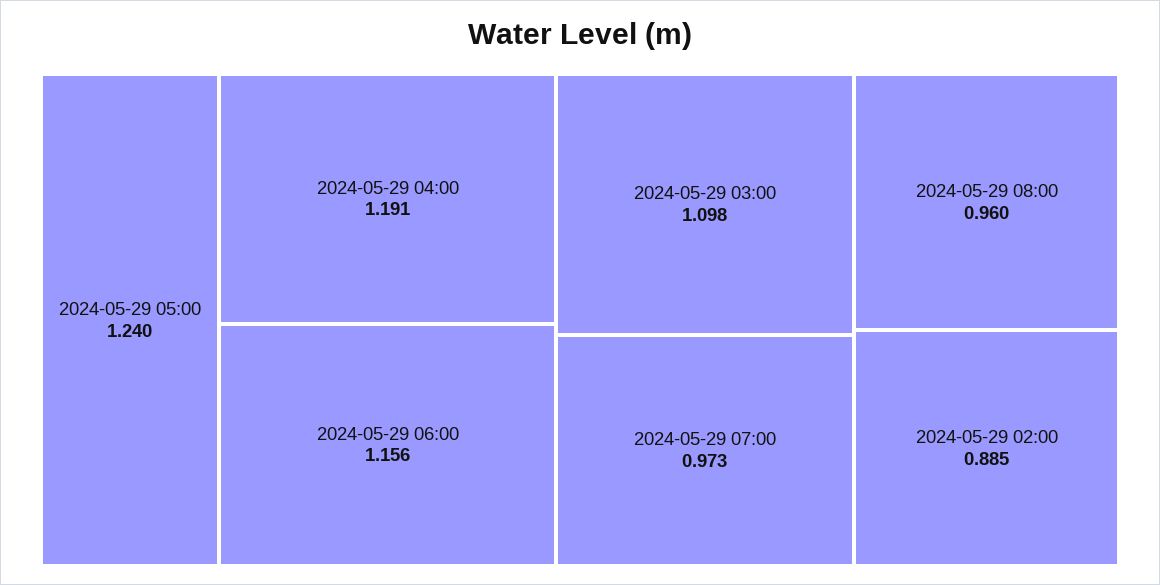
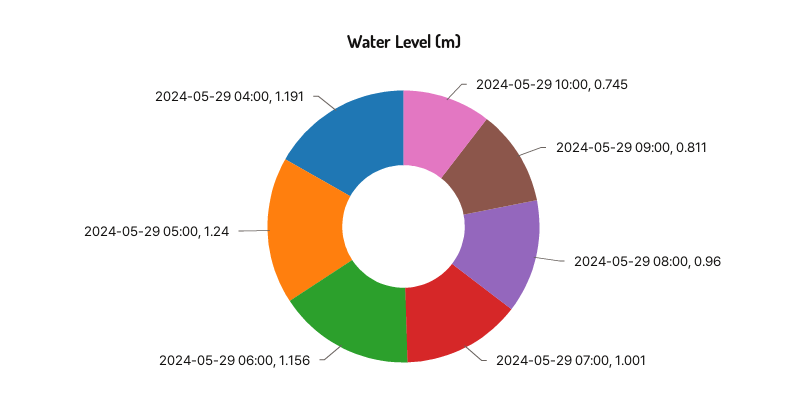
2024-05-29 03:00: 1.098 -> none
2024-05-29 07:00: 0.973 -> 1.001
2024-05-29 02:00: 0.885 -> none
2024-05-29 10:00: none -> 0.745
2024-05-29 09:00: none -> 0.811

